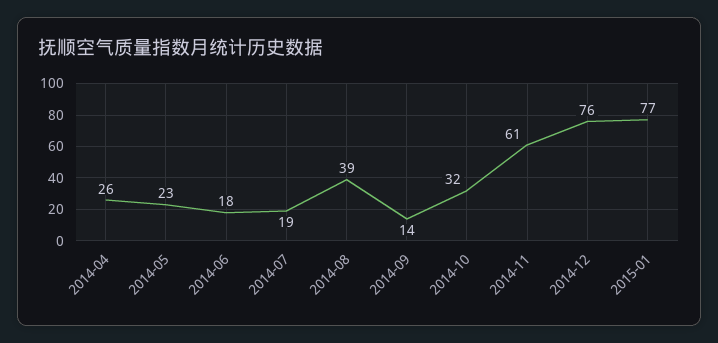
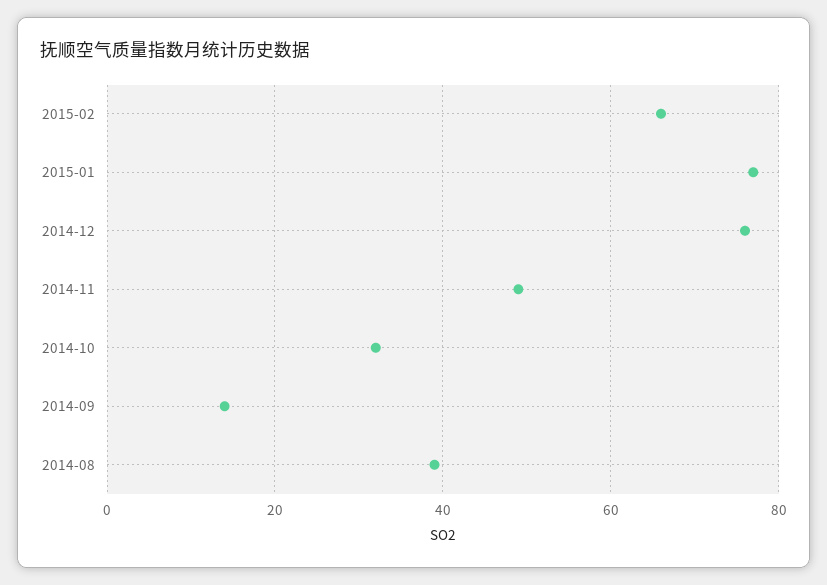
2014-04: 26 -> none
2014-05: 23 -> none
2014-06: 18 -> none
2014-07: 19 -> none
2014-11: 61 -> 50
2015-02: none -> 65

